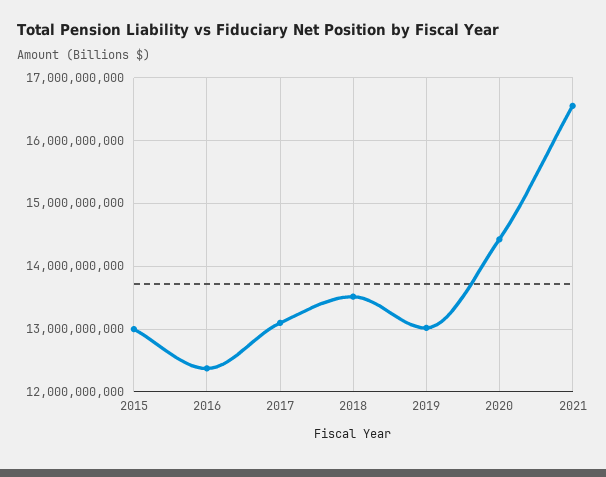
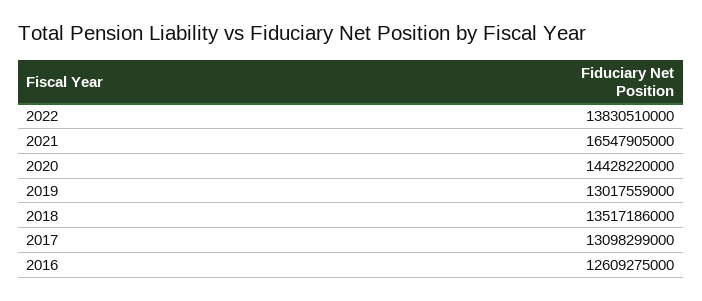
2015: 13000000000 -> none
2016: 12400000000 -> 12609275000
2022: none -> 13830510000

